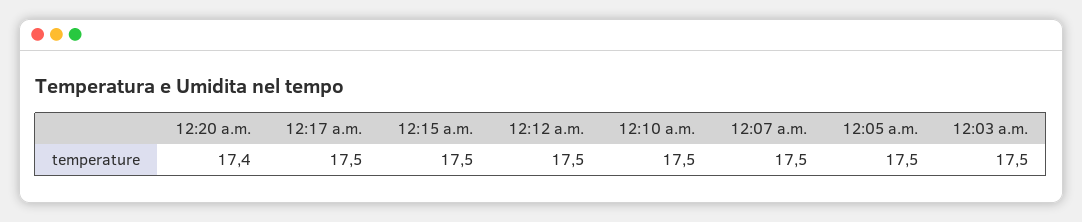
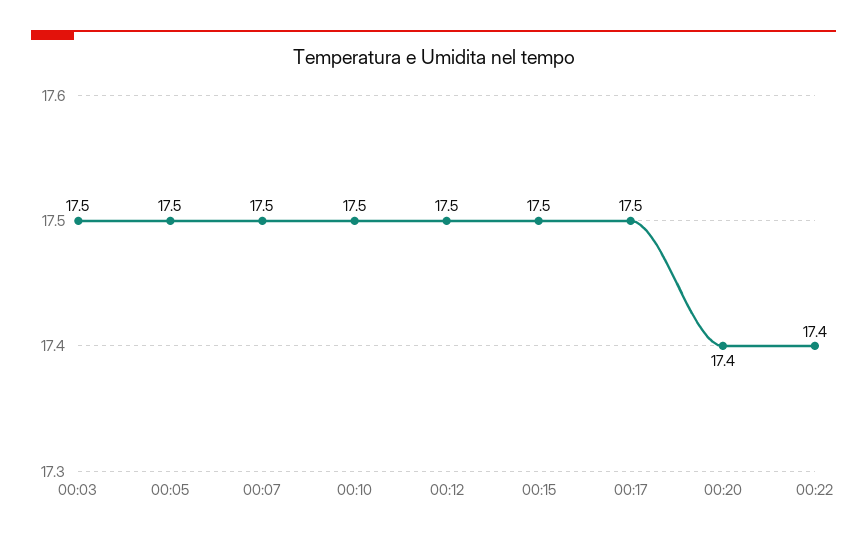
00:22: none -> 17.4

